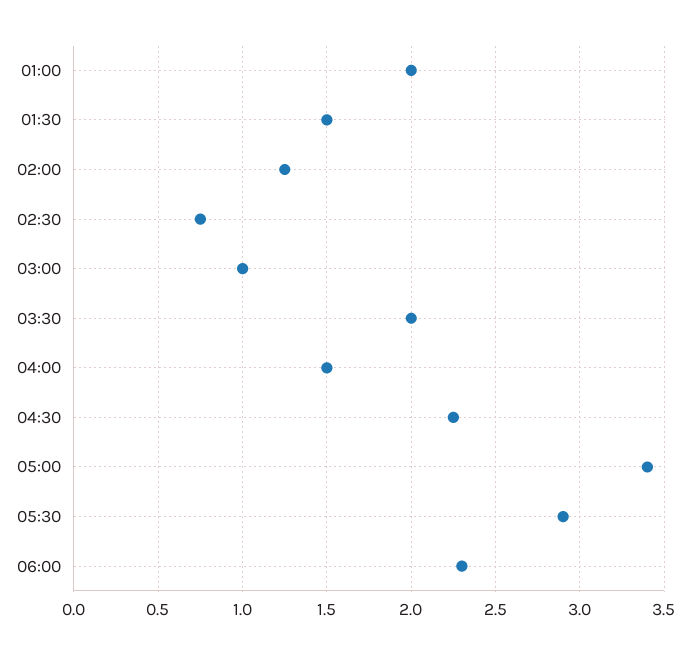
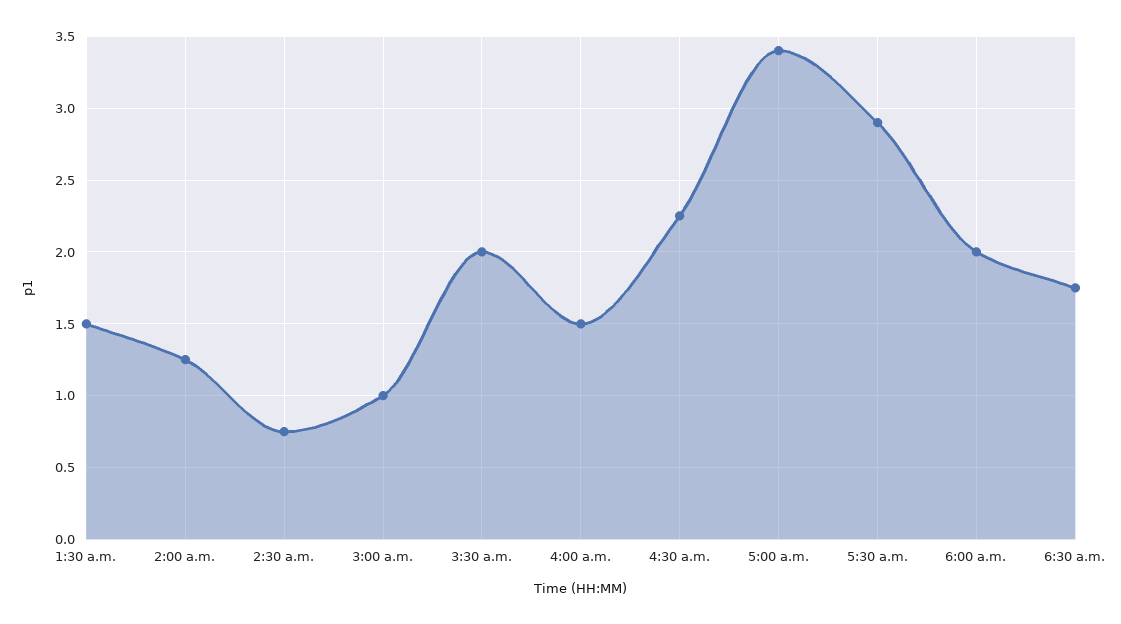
01:00: 2 -> none
06:00: 2.3 -> 2
6:30 a.m.: none -> 1.75

